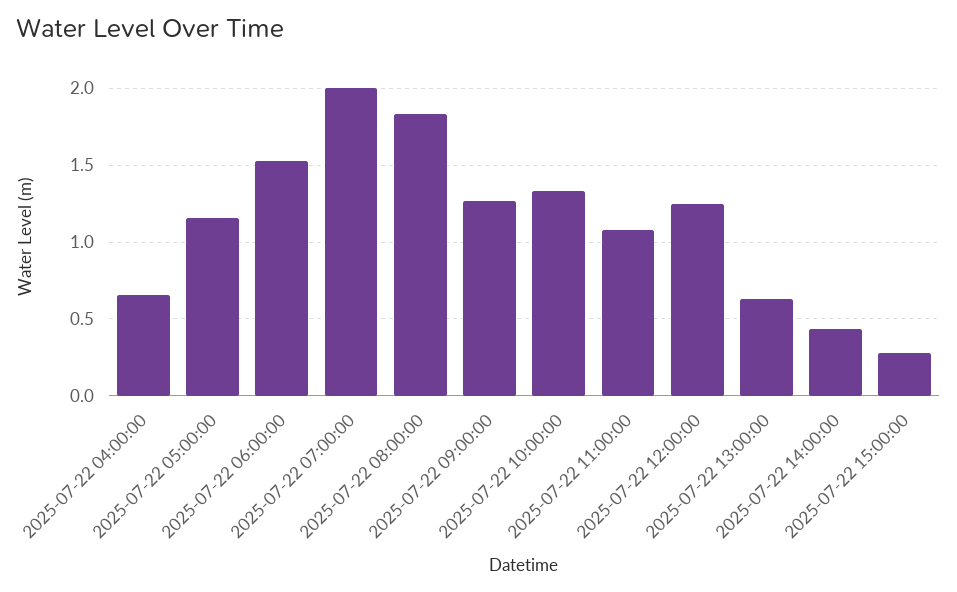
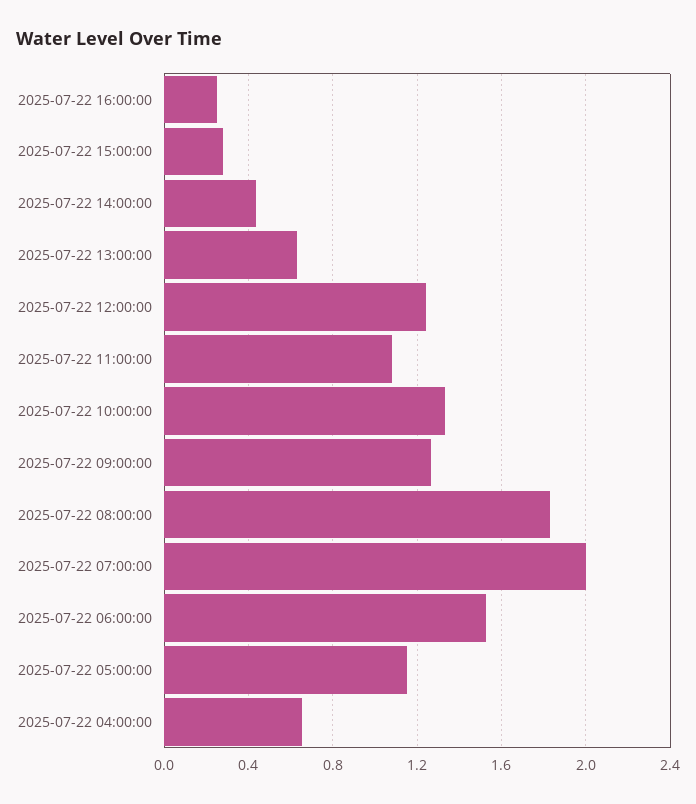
2025-07-22 16:00:00: none -> 0.25

